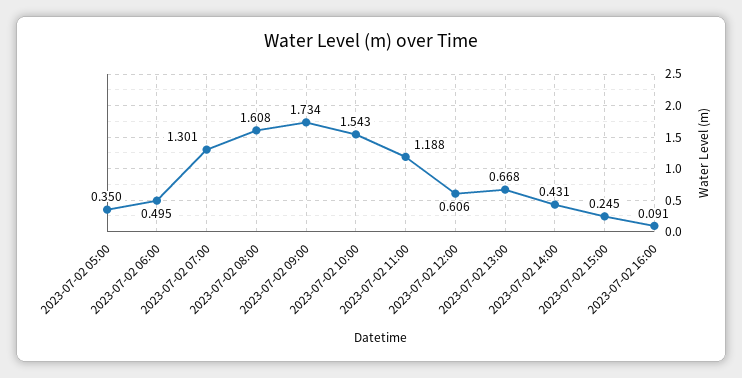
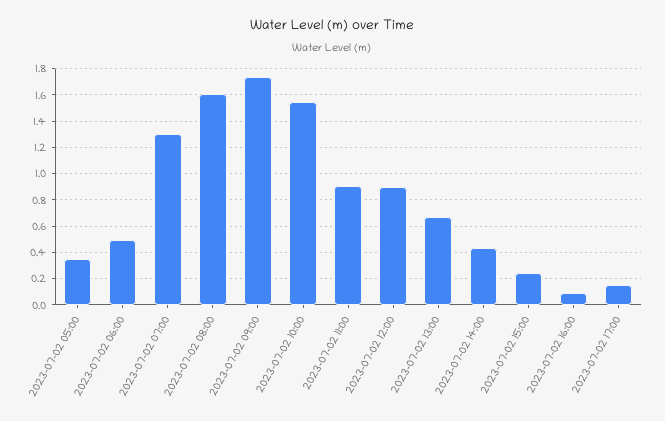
2023-07-02 11:00: 1.188 -> 0.9
2023-07-02 12:00: 0.606 -> 0.9
2023-07-02 17:00: none -> 0.15

